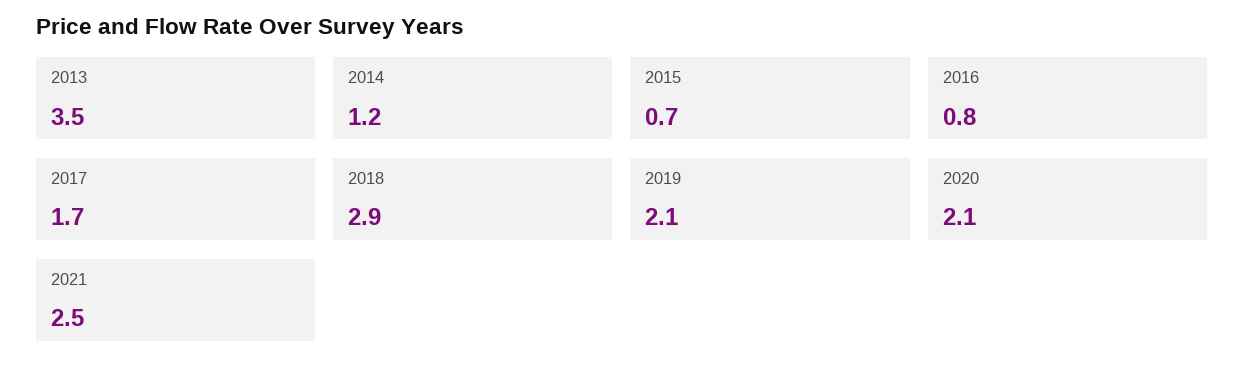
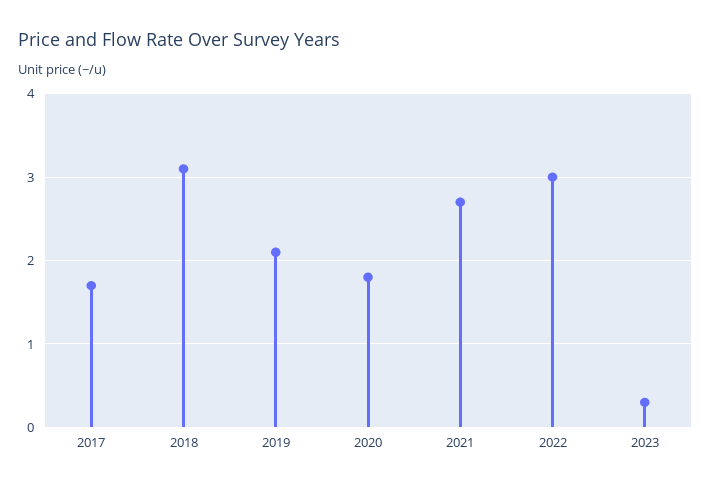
2013: 3.5 -> none
2014: 1.2 -> none
2015: 0.7 -> none
2016: 0.8 -> none
2018: 2.9 -> 3.1
2020: 2.1 -> 1.8
2021: 2.5 -> 2.7
2022: none -> 3
2023: none -> 0.3

